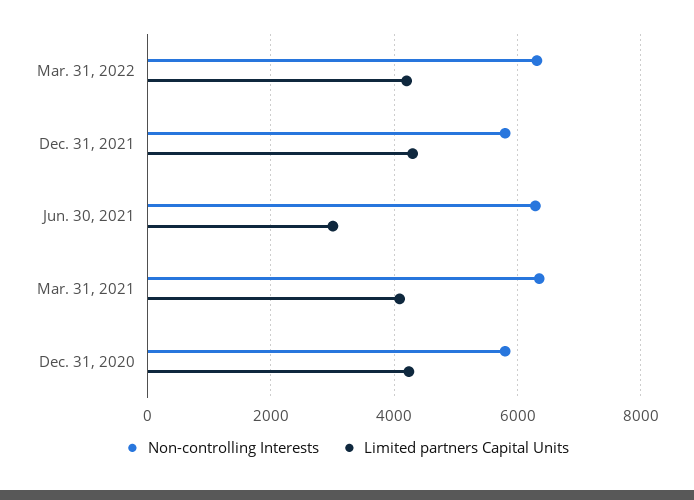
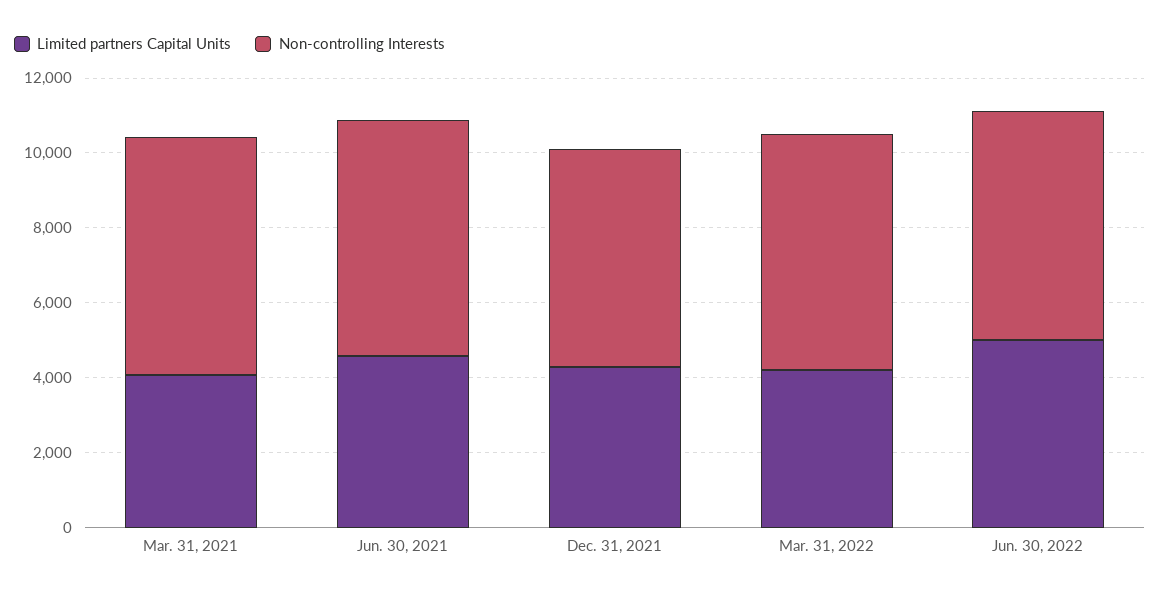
Limited partners Capital Units, Jun. 30, 2021: 3000 -> 4500
Non-controlling Interests, Dec. 31, 2020: 5800 -> none
Limited partners Capital Units, Dec. 31, 2020: 4200 -> none
Limited partners Capital Units, Jun. 30, 2022: none -> 5000
Non-controlling Interests, Jun. 30, 2022: none -> 6000

